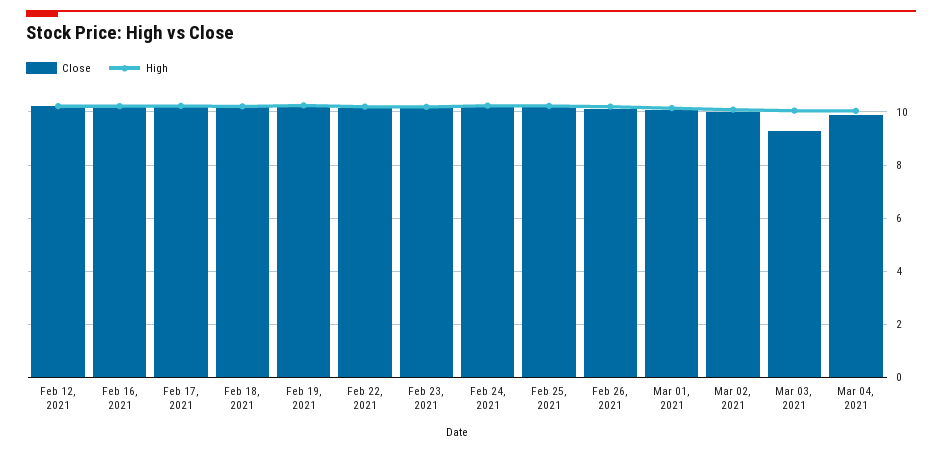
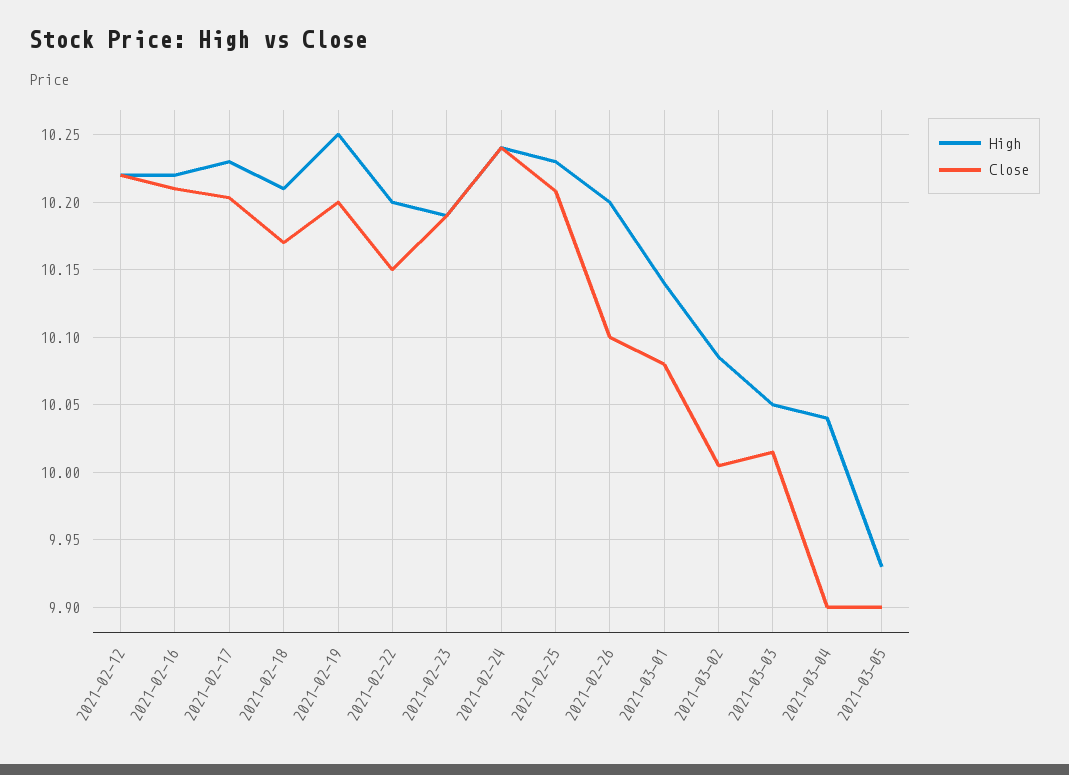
Close, Mar 03, 2021: 9.25 -> 10.015
High, 2021-03-05: none -> 9.93
Close, 2021-03-05: none -> 9.9

